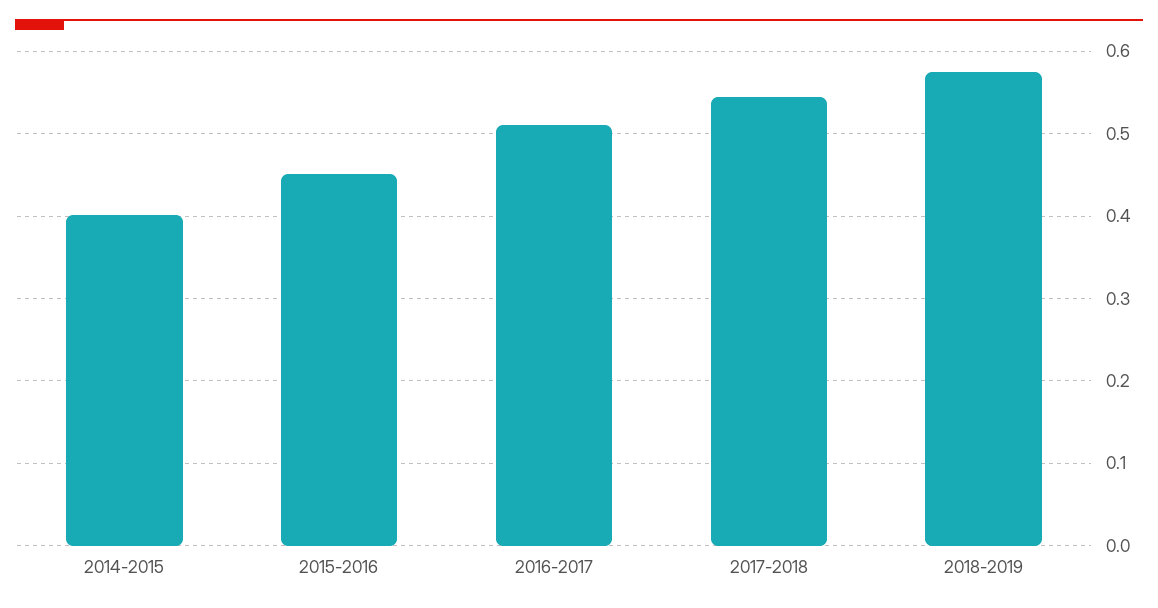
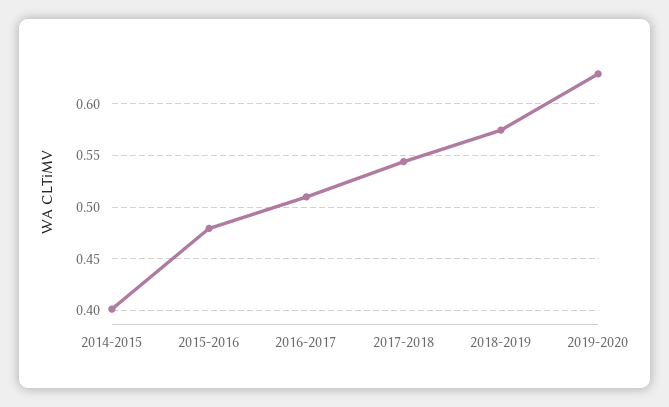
2015-2016: 0.45 -> 0.48
2019-2020: none -> 0.63

